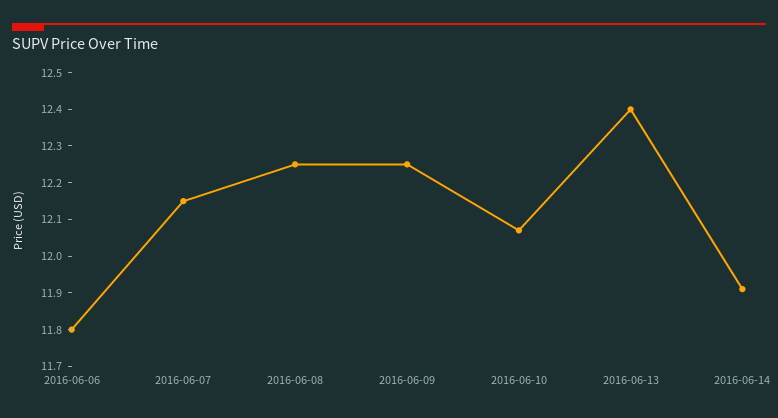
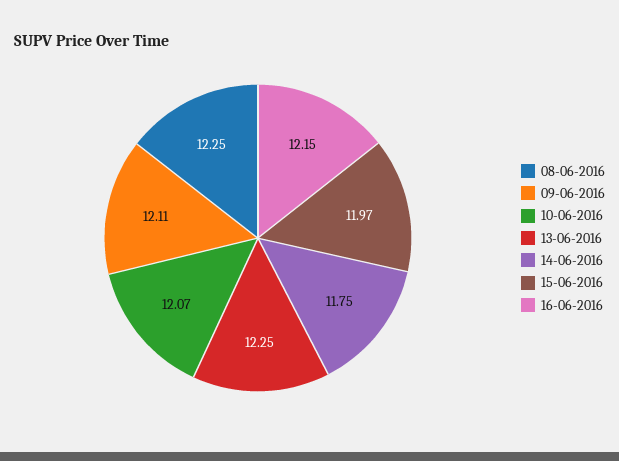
2016-06-06: 11.8 -> none
2016-06-07: 12.15 -> none
2016-06-09: 12.25 -> 12.11
2016-06-13: 12.4 -> 12.25
2016-06-14: 11.9 -> 11.75
15-06-2016: none -> 11.97
16-06-2016: none -> 12.15

